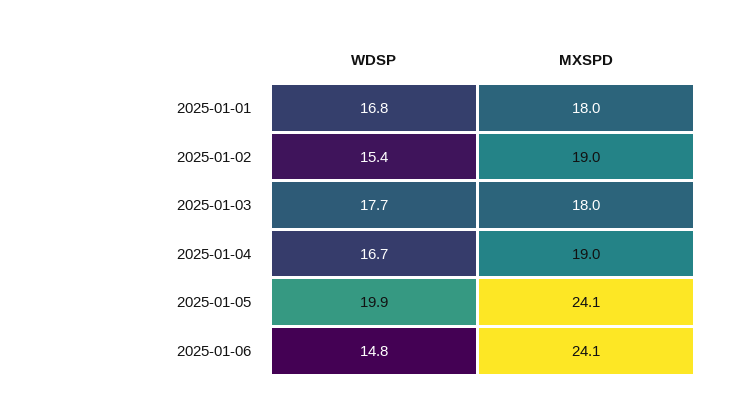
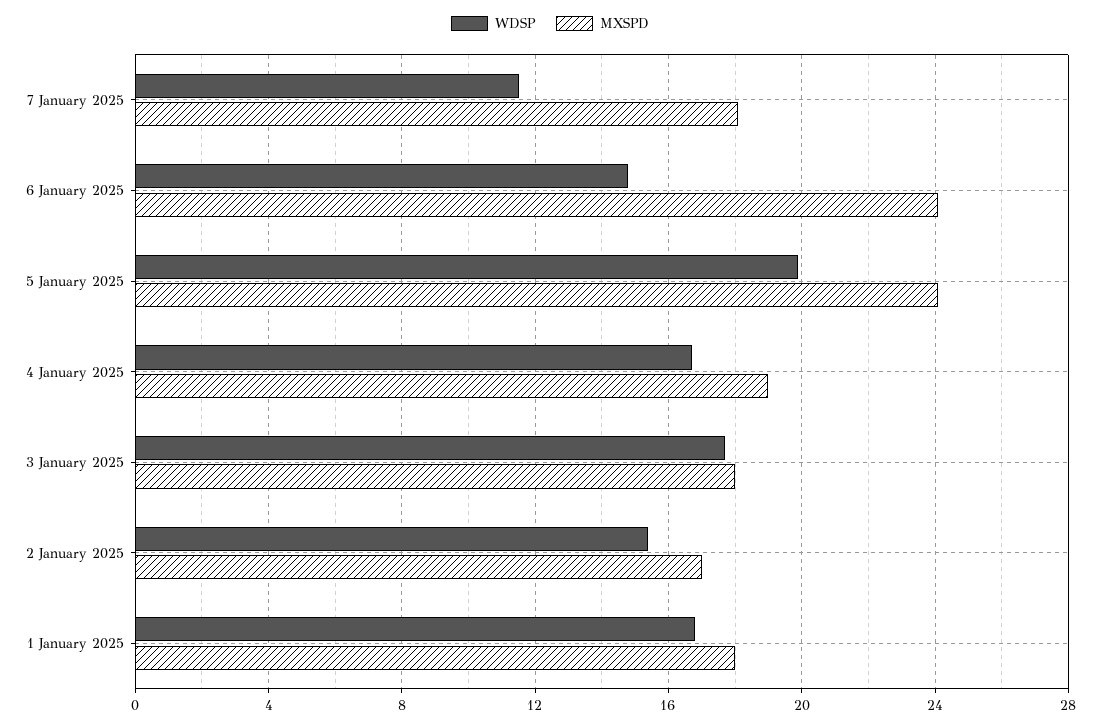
MXSPD, 2025-01-02: 19 -> 17
WDSP, 7 January 2025: none -> 11.5
MXSPD, 7 January 2025: none -> 18

